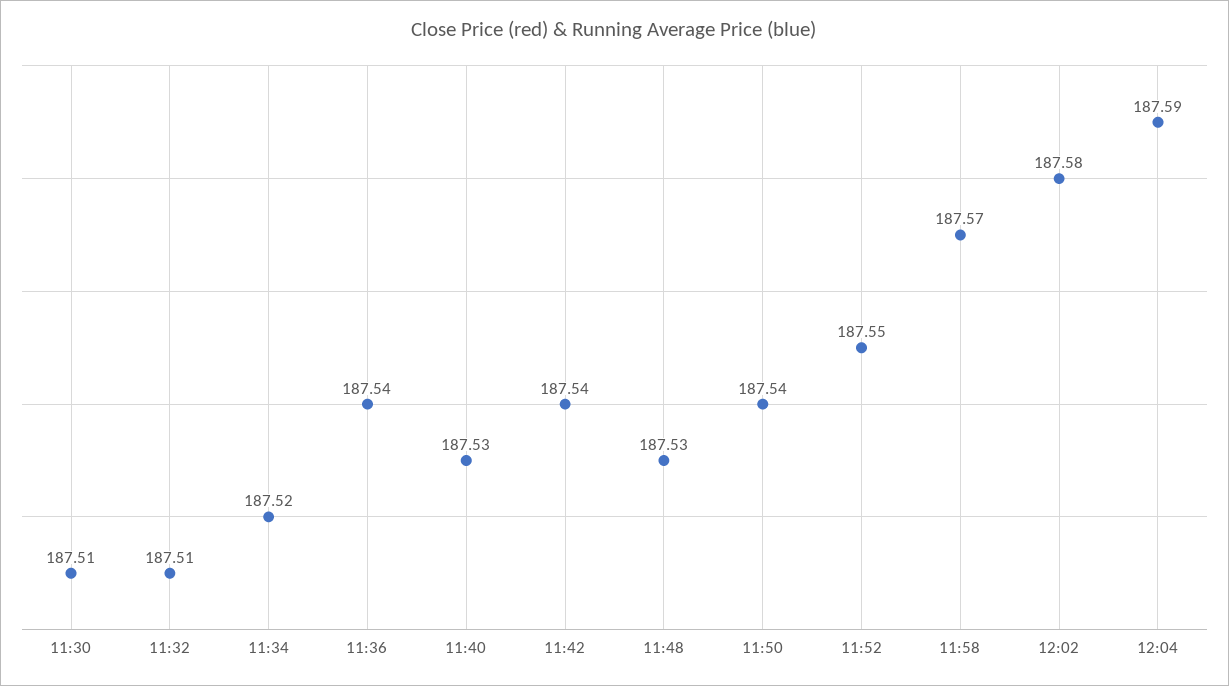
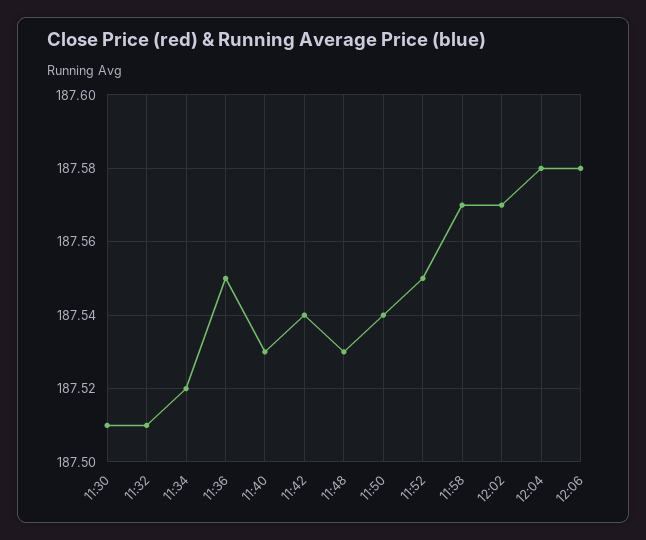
11:36: 187.54 -> 187.55
12:02: 187.58 -> 187.57
12:04: 187.59 -> 187.58
12:06: none -> 187.58

